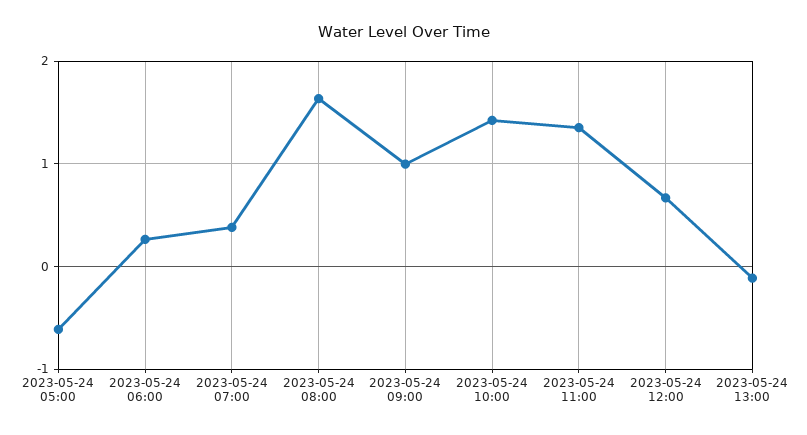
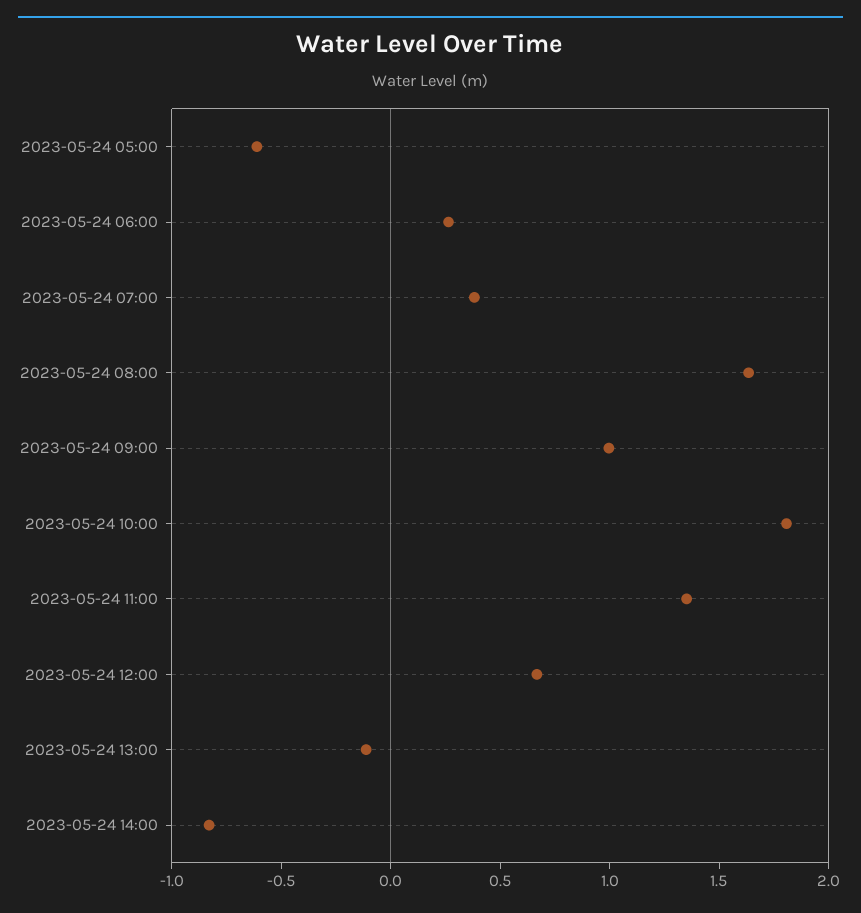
2023-05-24 10:00: 1.4 -> 1.8
2023-05-24 14:00: none -> -0.8

